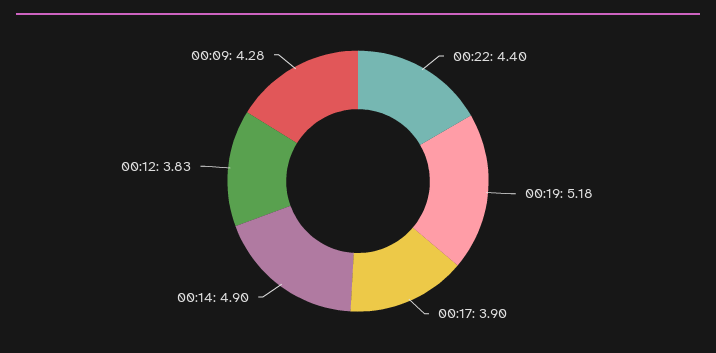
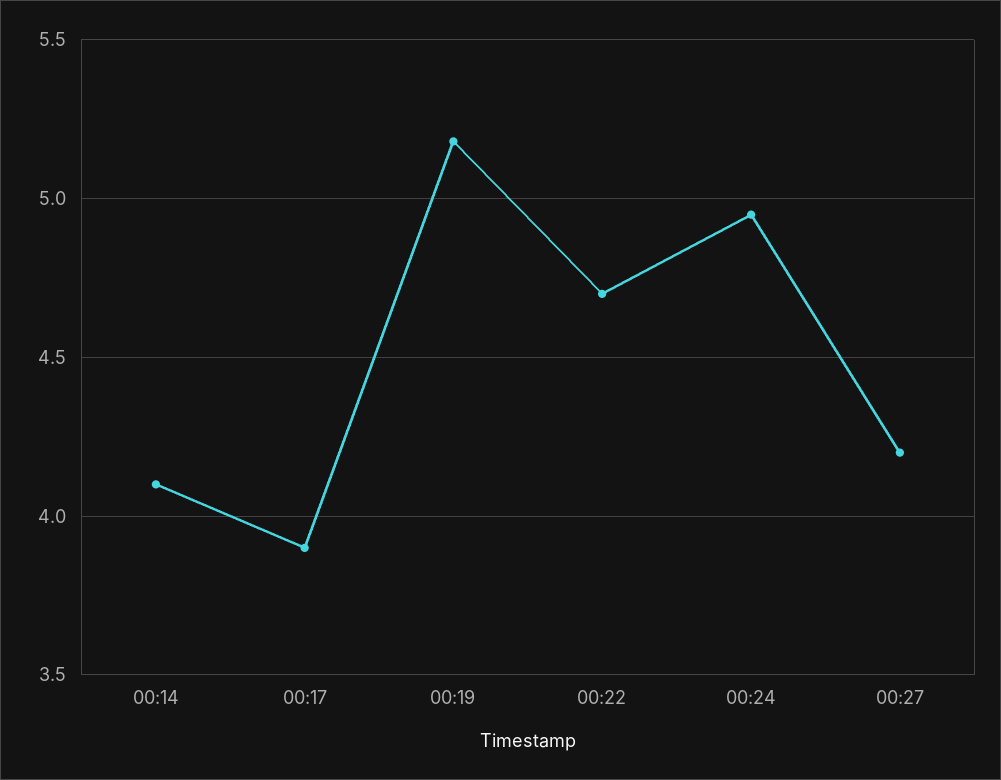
00:22: 4.4 -> 4.7
00:14: 4.9 -> 4.1
00:12: 3.83 -> none
00:09: 4.28 -> none
00:24: none -> 4.95
00:27: none -> 4.2

